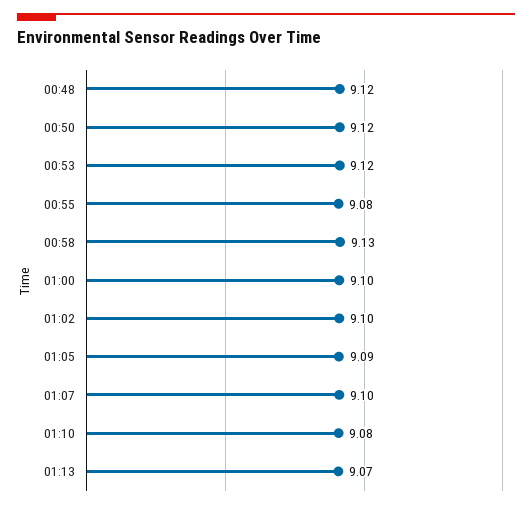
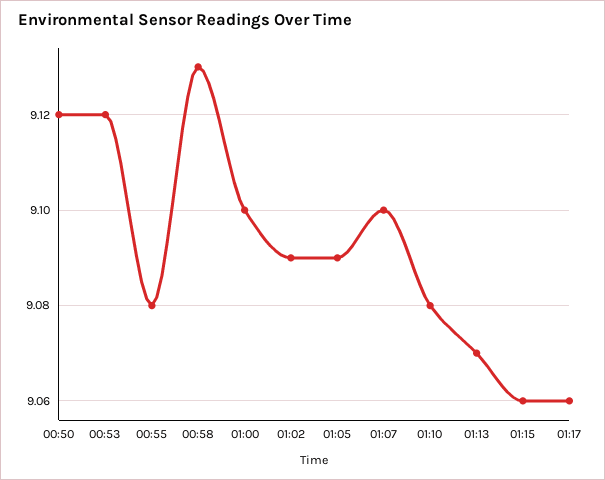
00:48: 9.12 -> none
01:02: 9.1 -> 9.09
01:15: none -> 9.06
01:17: none -> 9.06

